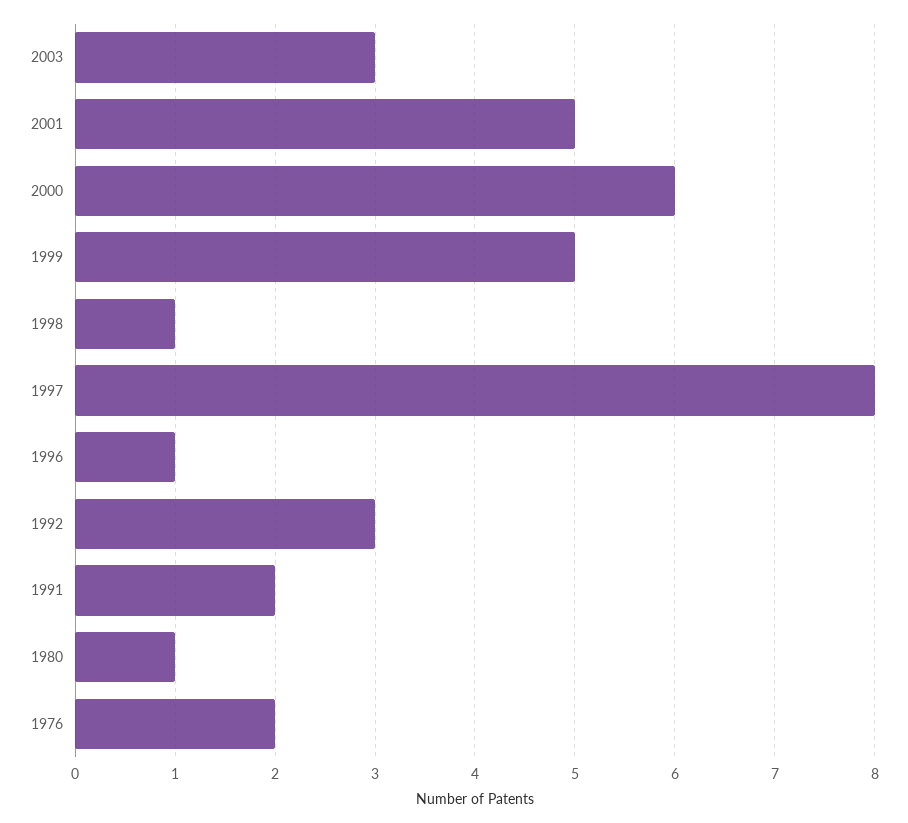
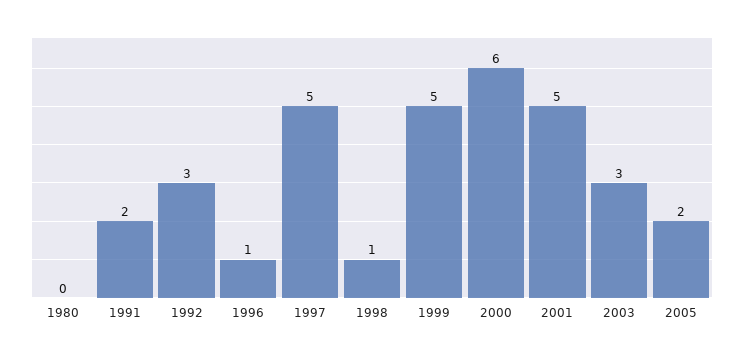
1997: 8 -> 5
1980: 1 -> 0
1976: 2 -> none
2005: none -> 2

